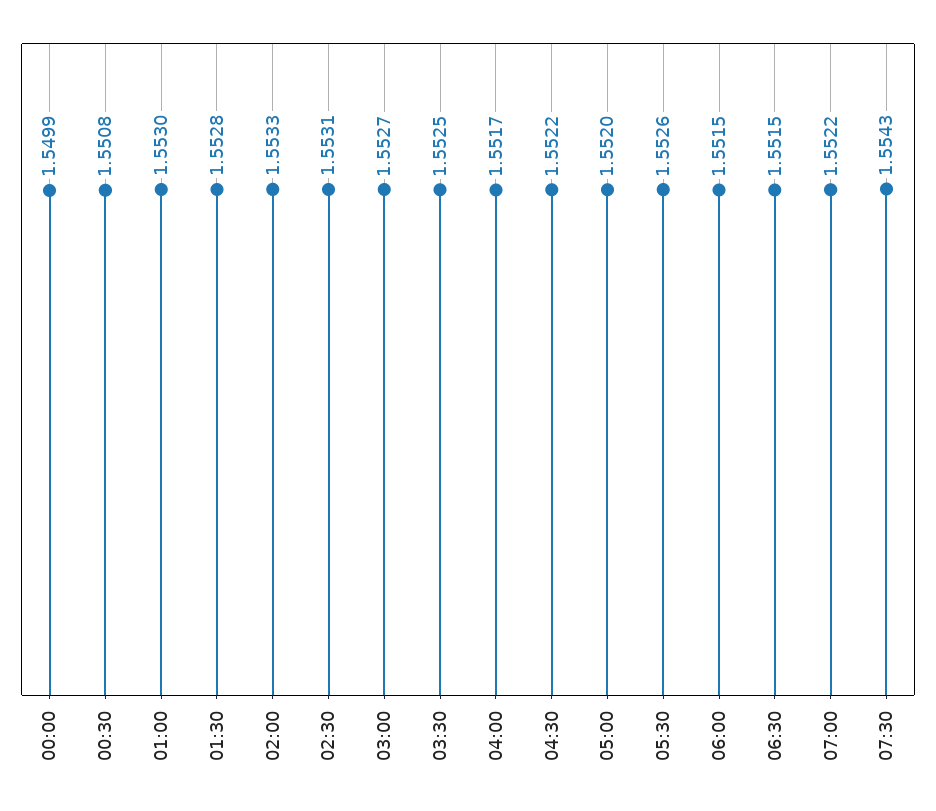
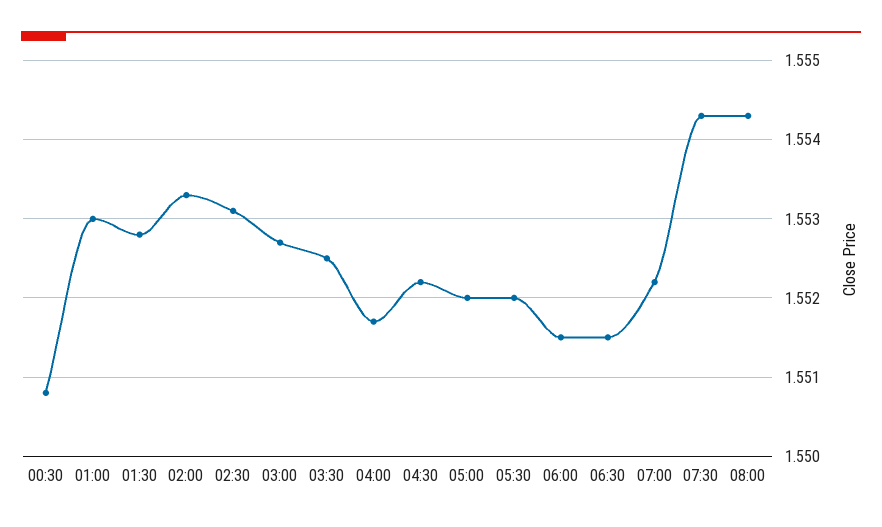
00:00: 1.5499 -> none
05:30: 1.5526 -> 1.552
08:00: none -> 1.5543

